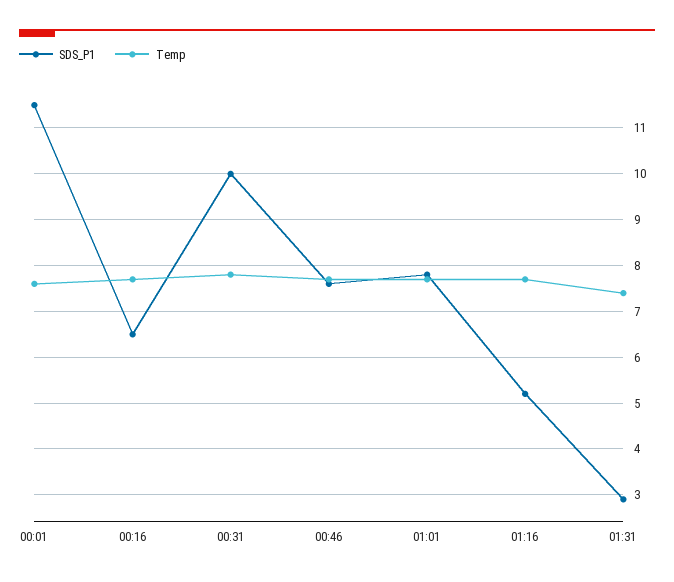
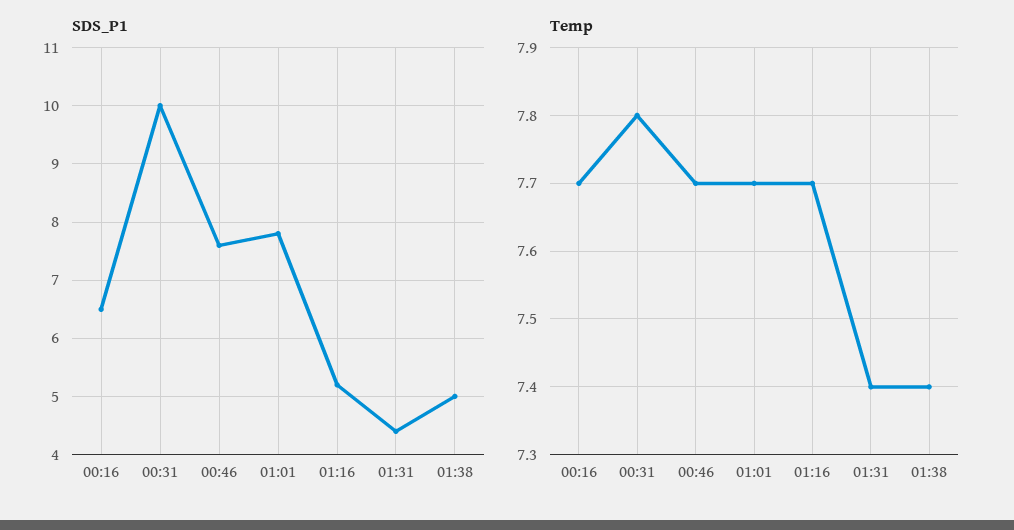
SDS_P1, 00:01: 11.5 -> none
Temp, 00:01: 7.5 -> none
SDS_P1, 01:31: 3 -> 4.5
SDS_P1, 01:38: none -> 5
Temp, 01:38: none -> 7.4

